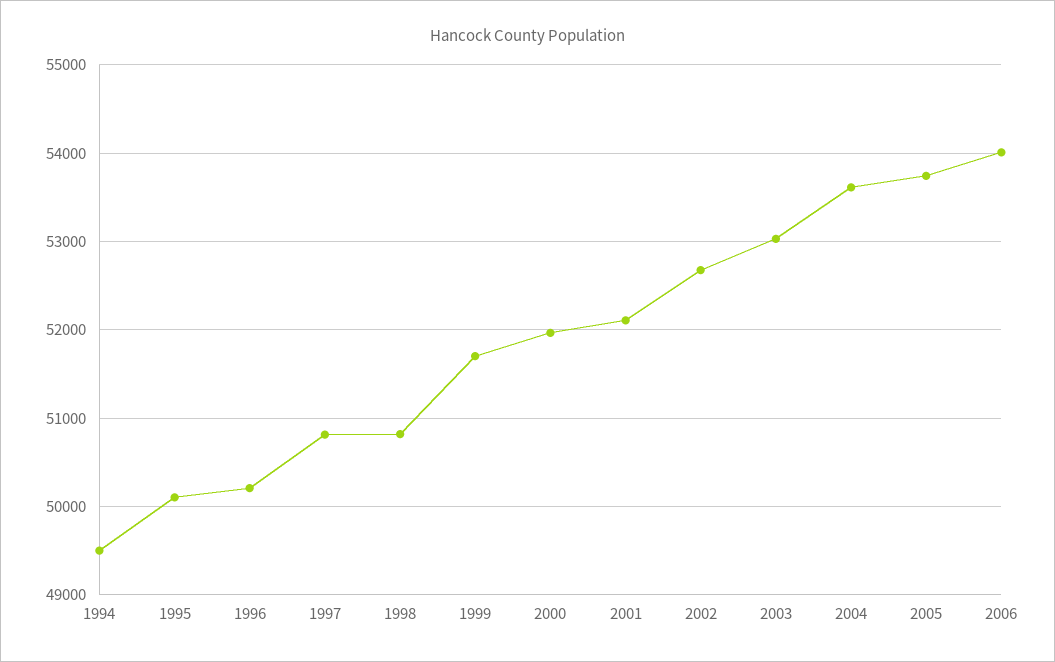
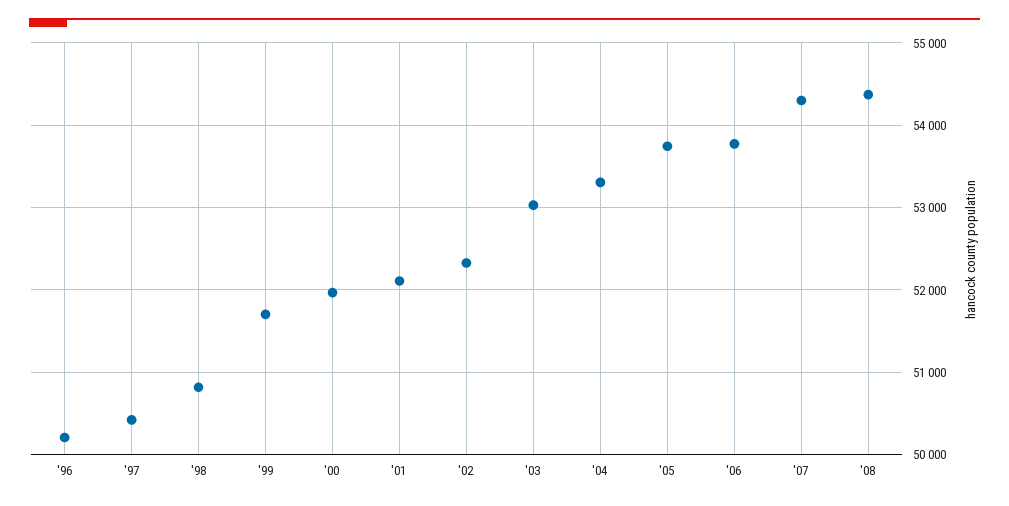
1994: 49500 -> none
1995: 50100 -> none
1997: 50800 -> 50400
2002: 52700 -> 52300
2004: 53600 -> 53300
2006: 54000 -> 53800
'07: none -> 54300
'08: none -> 54400

